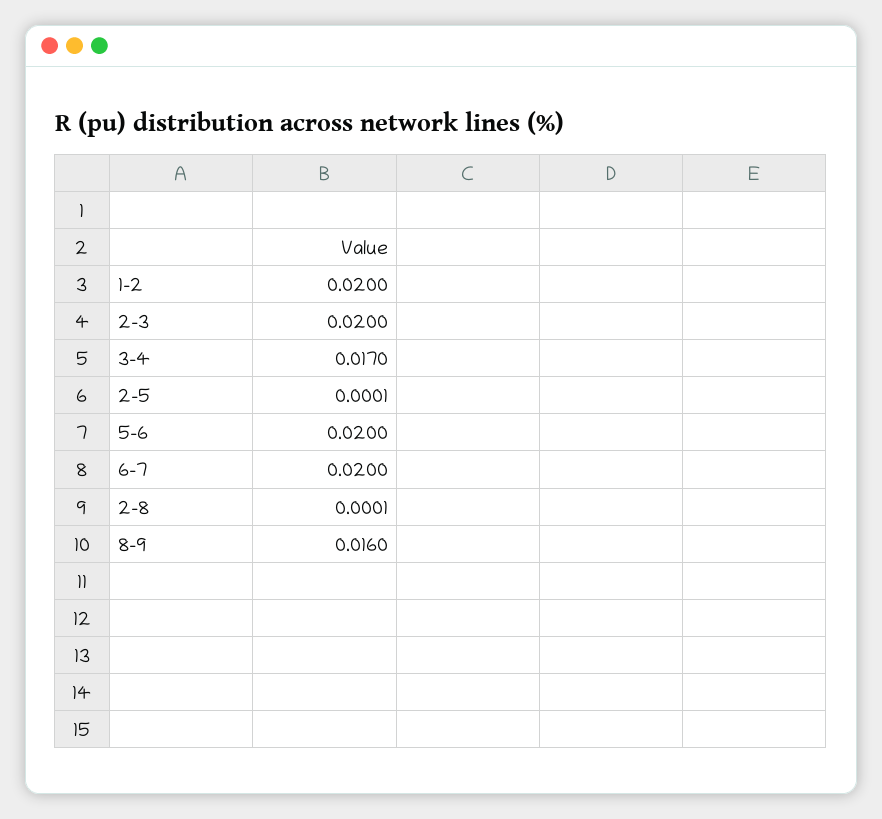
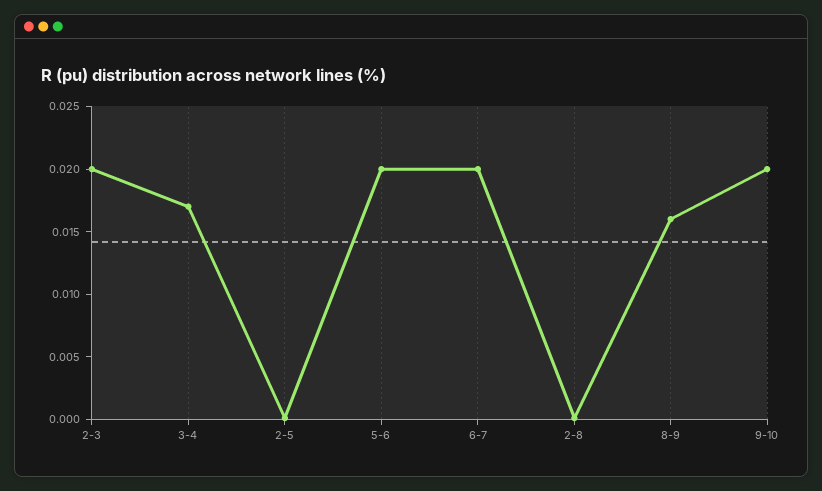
1-2: 0.02 -> none
9-10: none -> 0.02

